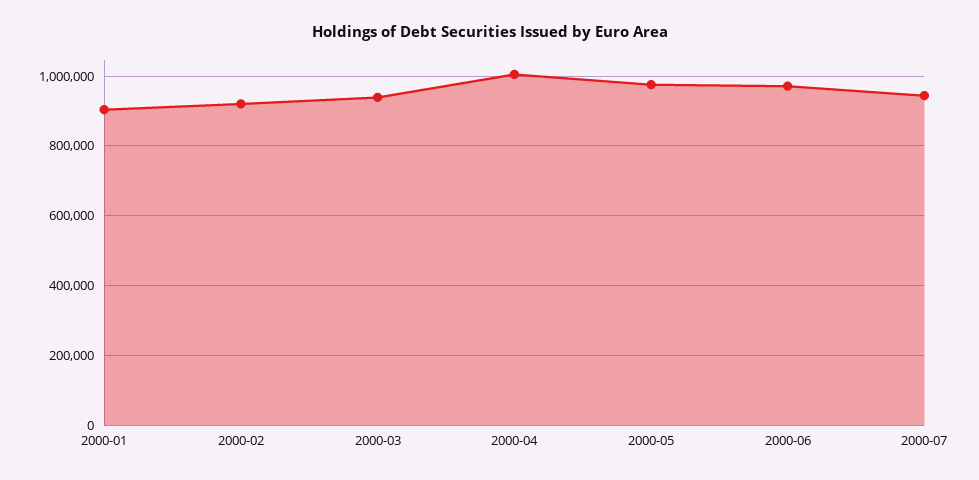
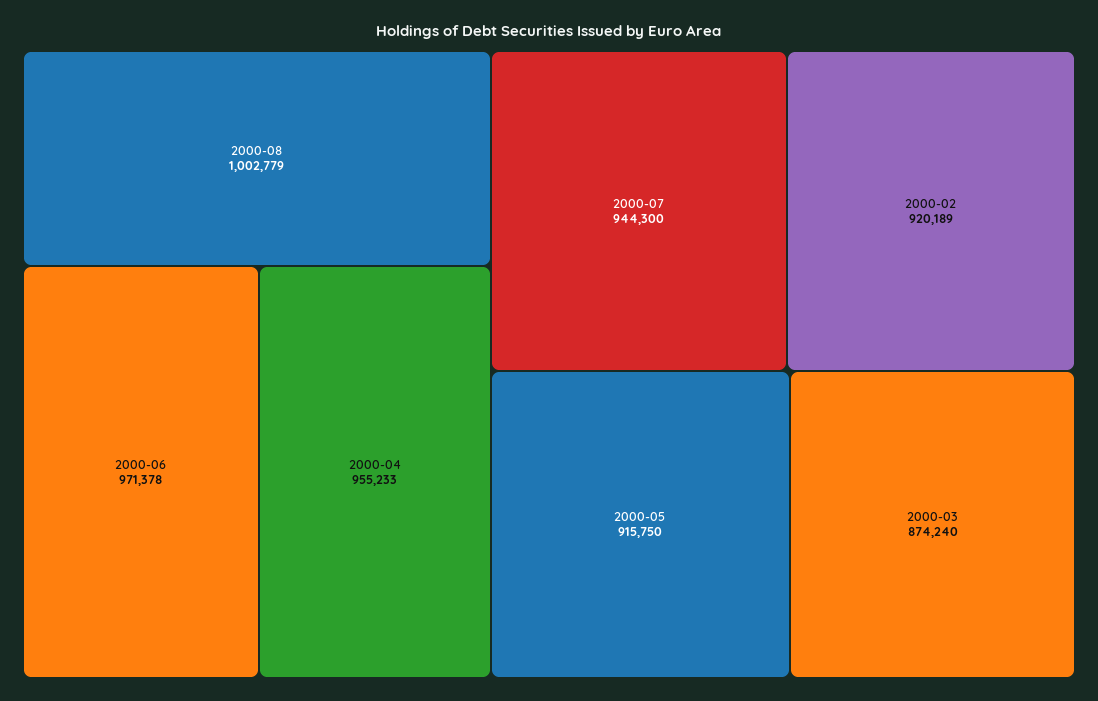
2000-01: 900000 -> none
2000-03: 940000 -> 874240
2000-04: 1000000 -> 955233
2000-05: 980000 -> 915750
2000-08: none -> 1002779

